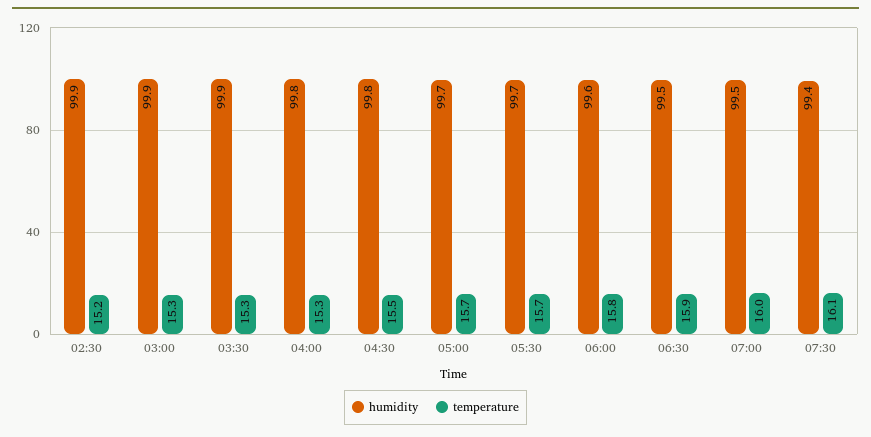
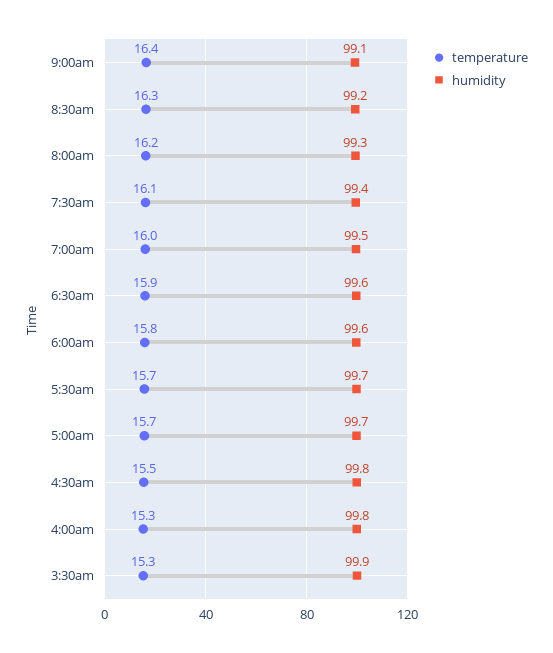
humidity, 02:30: 99.9 -> none
temperature, 02:30: 15.2 -> none
humidity, 03:00: 99.9 -> none
temperature, 03:00: 15.3 -> none
humidity, 06:30: 99.5 -> 99.6
temperature, 9:00am: none -> 16.4
humidity, 9:00am: none -> 99.1
temperature, 8:30am: none -> 16.3
humidity, 8:30am: none -> 99.2
temperature, 8:00am: none -> 16.2
humidity, 8:00am: none -> 99.3

